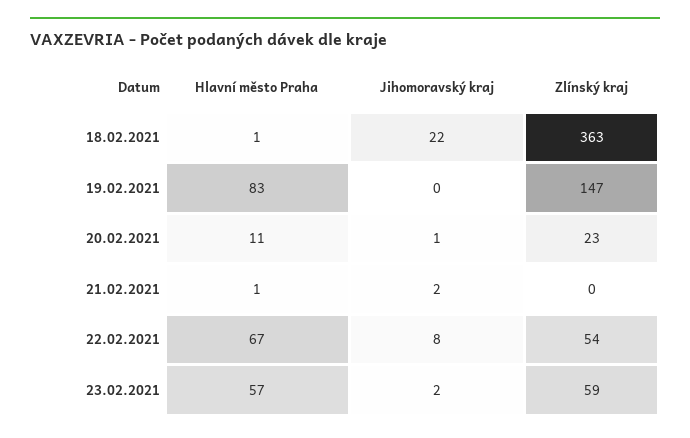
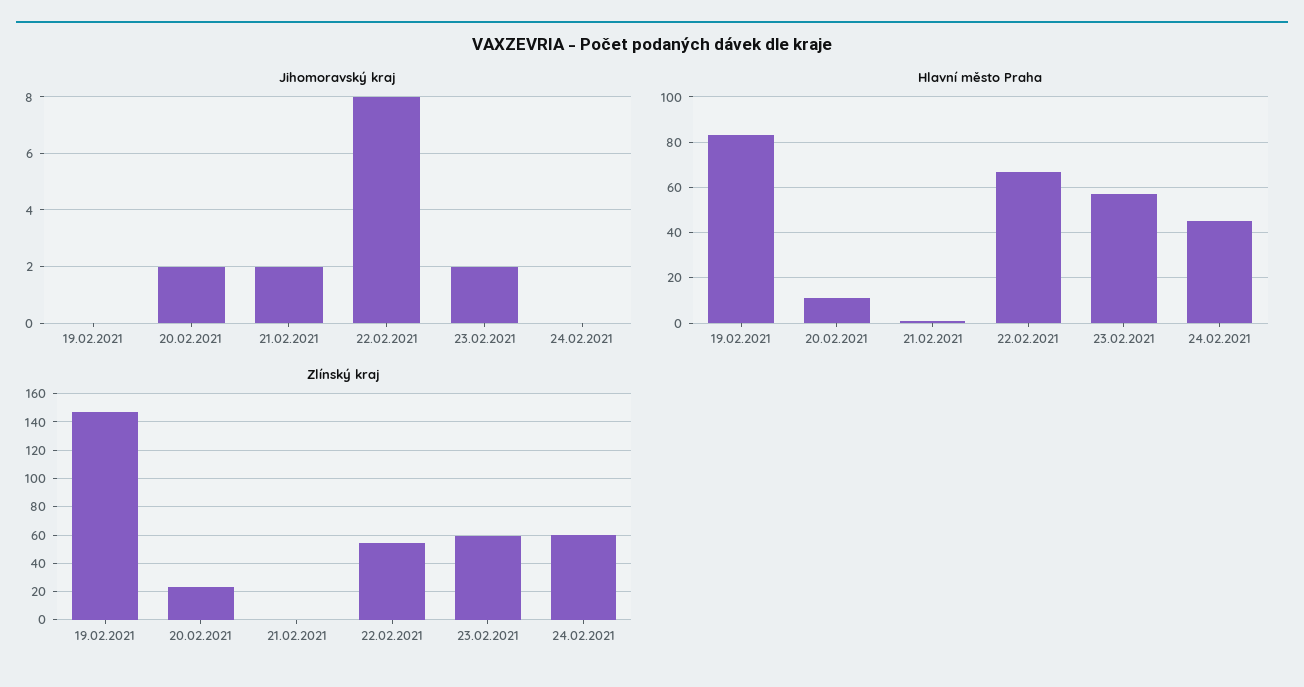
Hlavní město Praha, 18.02.2021: 1 -> none
Jihomoravský kraj, 18.02.2021: 22 -> none
Zlínský kraj, 18.02.2021: 363 -> none
Jihomoravský kraj, 20.02.2021: 1 -> 2
Jihomoravský kraj, 24.02.2021: none -> 0
Hlavní město Praha, 24.02.2021: none -> 45
Zlínský kraj, 24.02.2021: none -> 60

